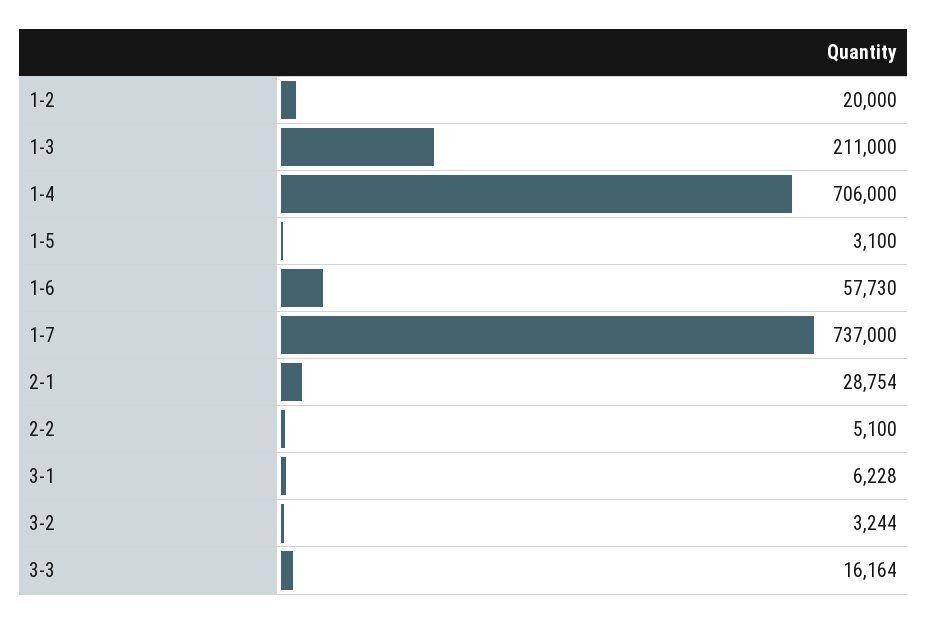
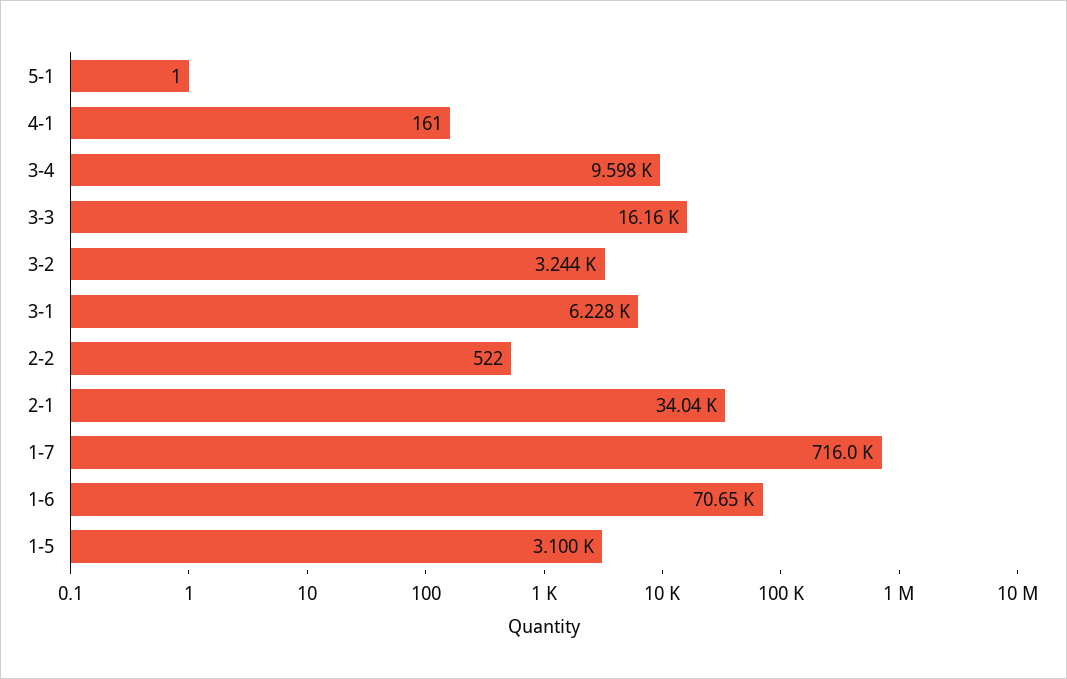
1-2: 20000 -> none
1-3: 211000 -> none
1-4: 706000 -> none
1-6: 57730 -> 70650
1-7: 737000 -> 716000
2-1: 28754 -> 34040
2-2: 5100 -> 522
5-1: none -> 1
4-1: none -> 161
3-4: none -> 9598

